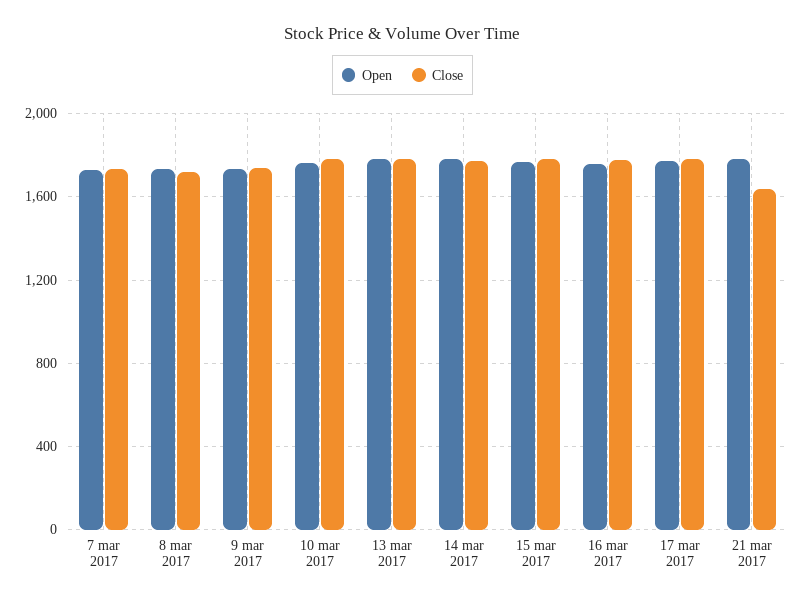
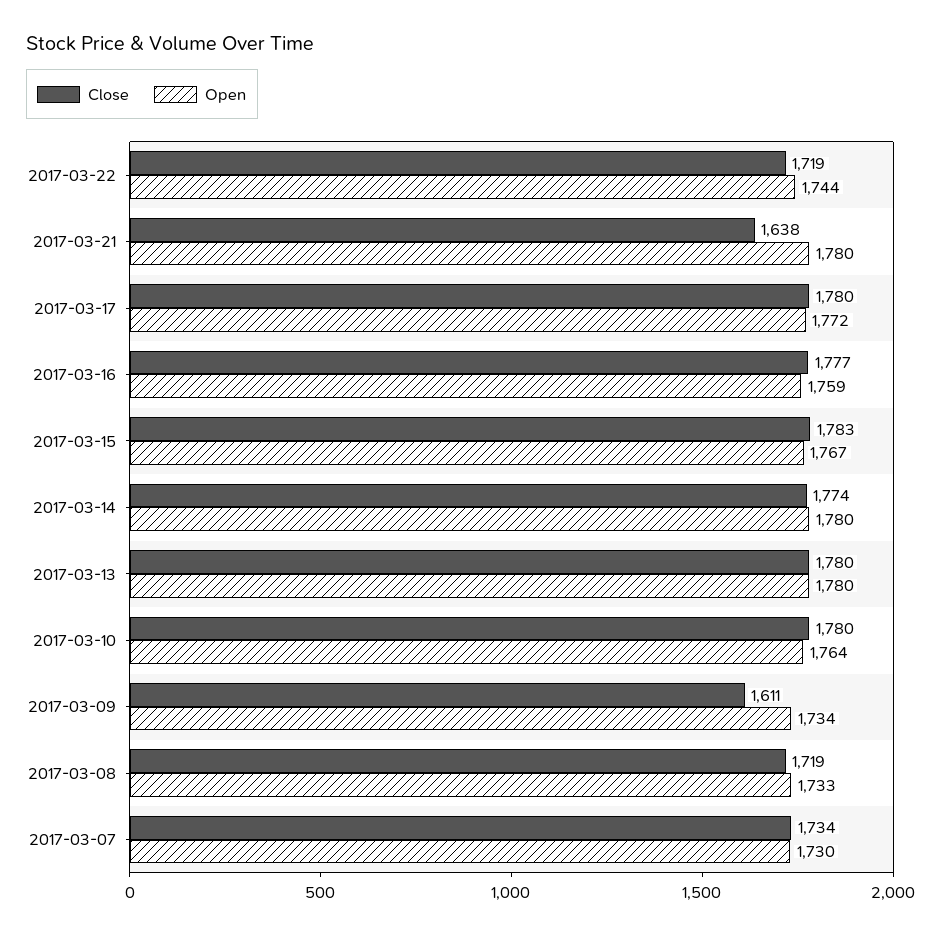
Close, 9 mar 2017: 1750 -> 1611
Close, 2017-03-22: none -> 1719
Open, 2017-03-22: none -> 1744

